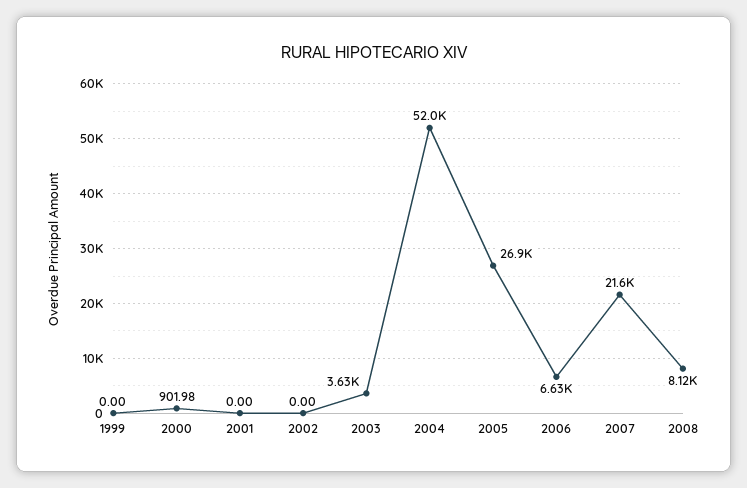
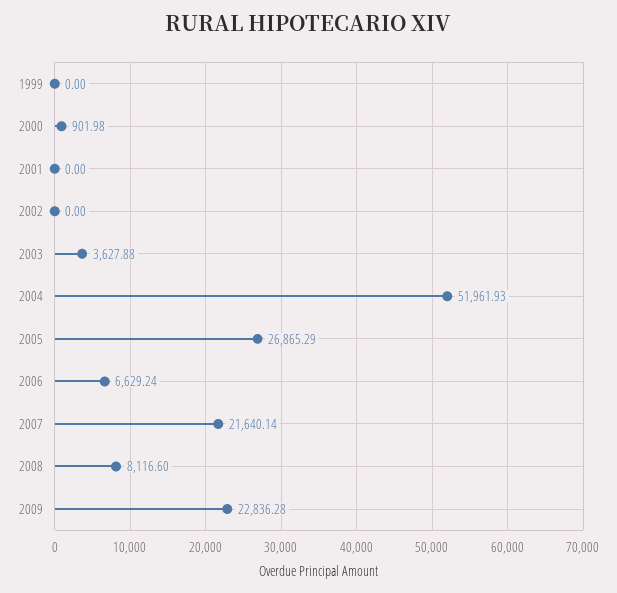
2009: none -> 22836.28

